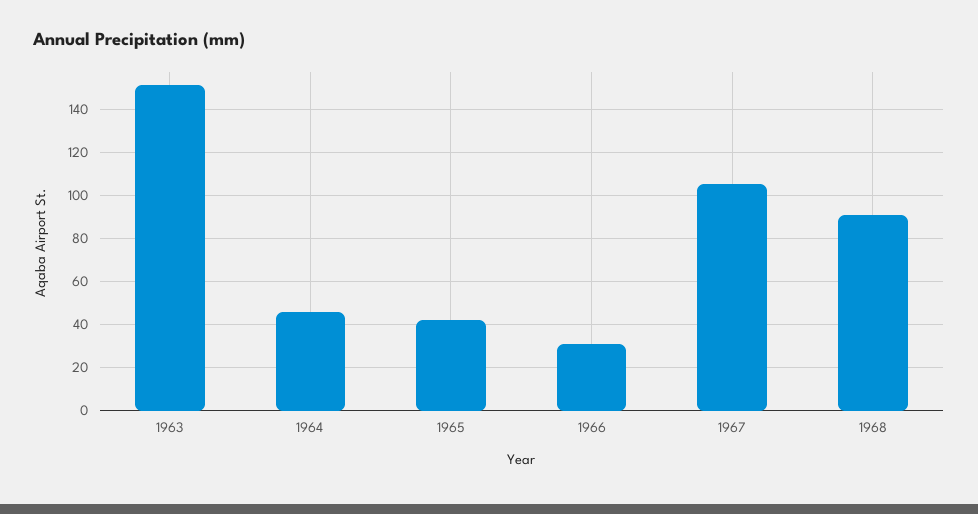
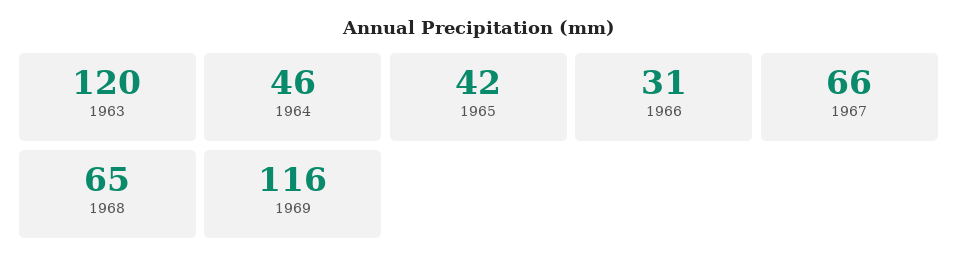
1963: 150 -> 120
1967: 105 -> 66
1968: 90 -> 65
1969: none -> 116

